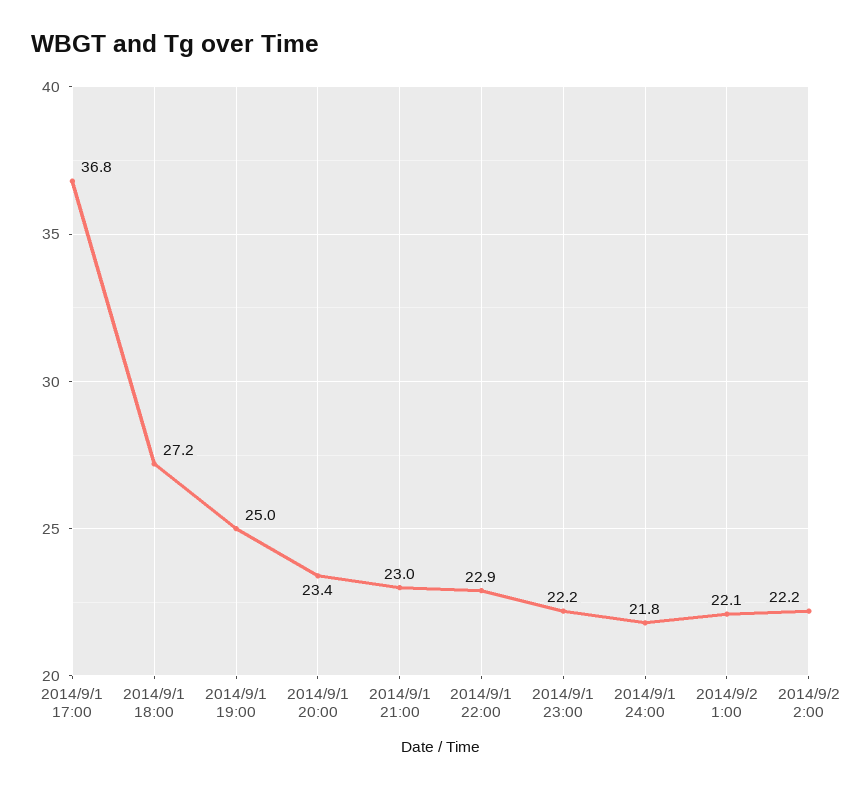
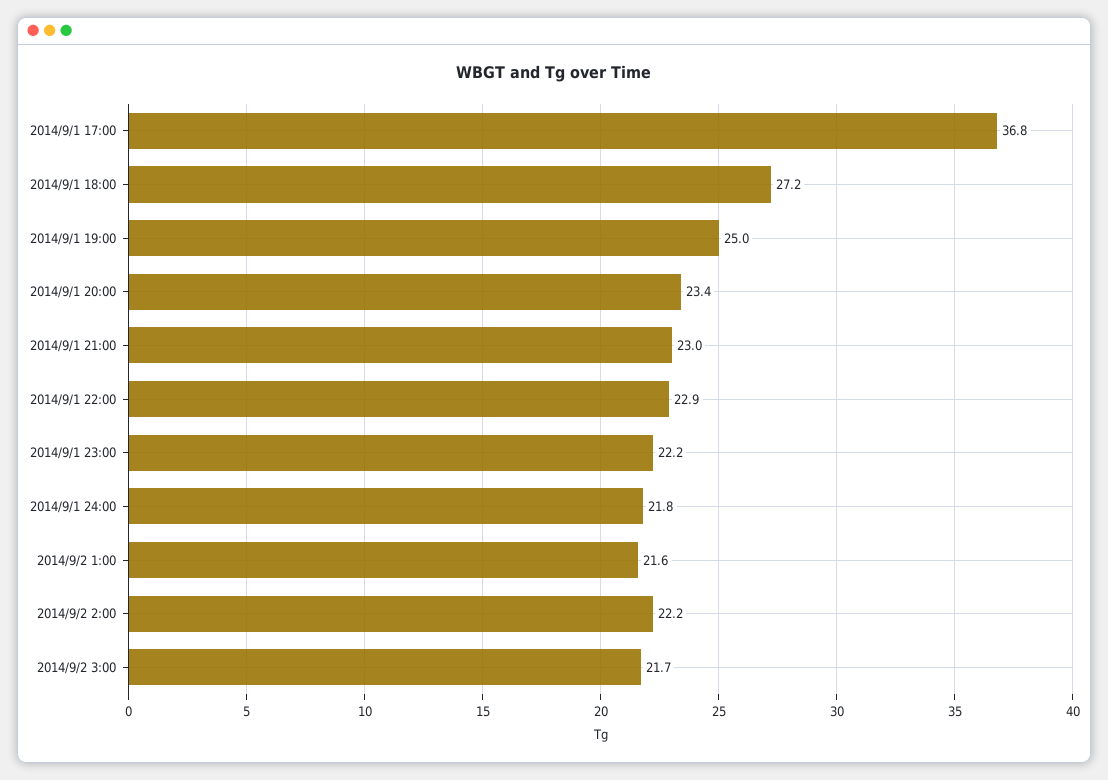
2014/9/2 1:00: 22.1 -> 21.6
2014/9/2 3:00: none -> 21.7

